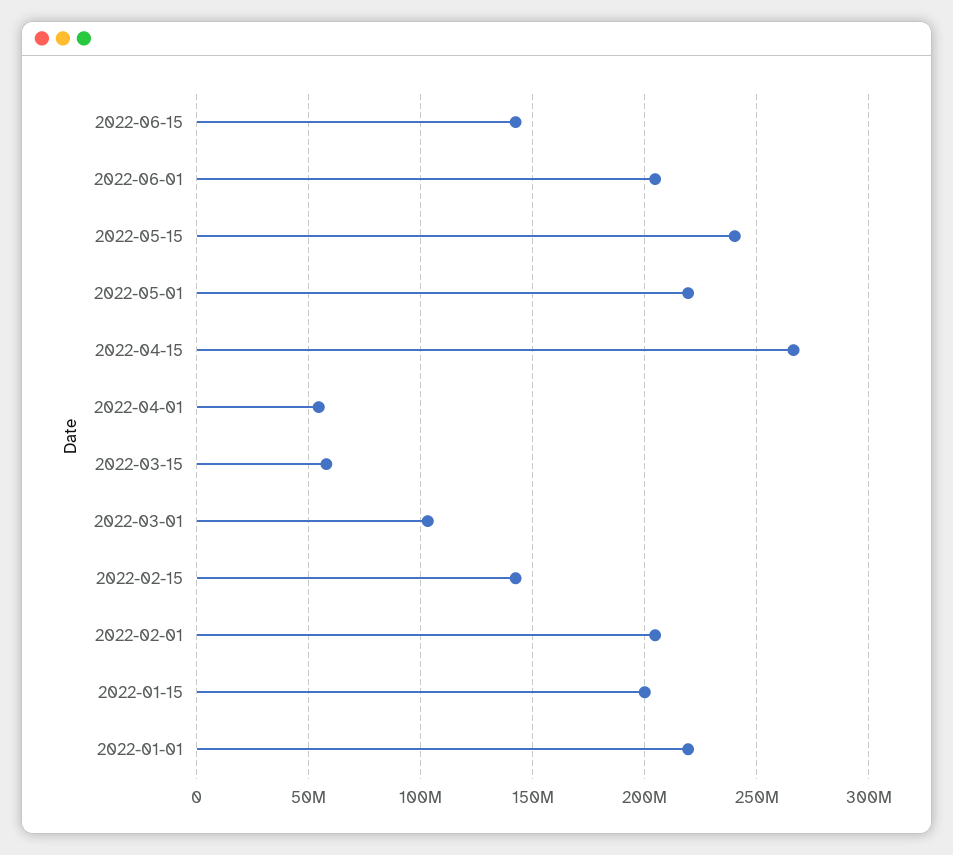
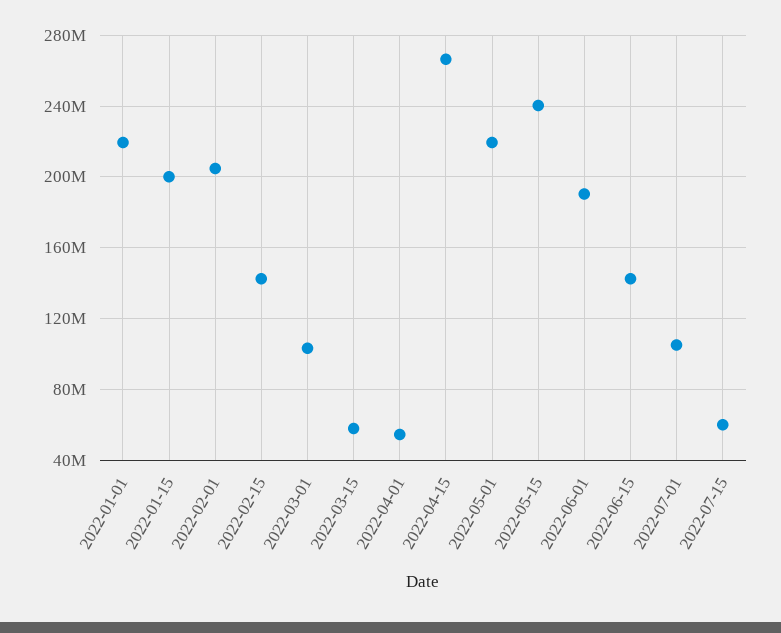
2022-06-01: 205000000 -> 190000000
2022-07-01: none -> 105000000
2022-07-15: none -> 60000000

